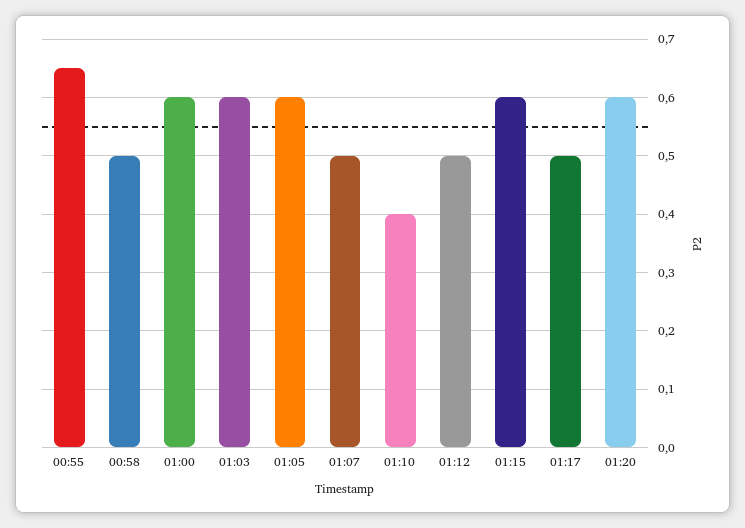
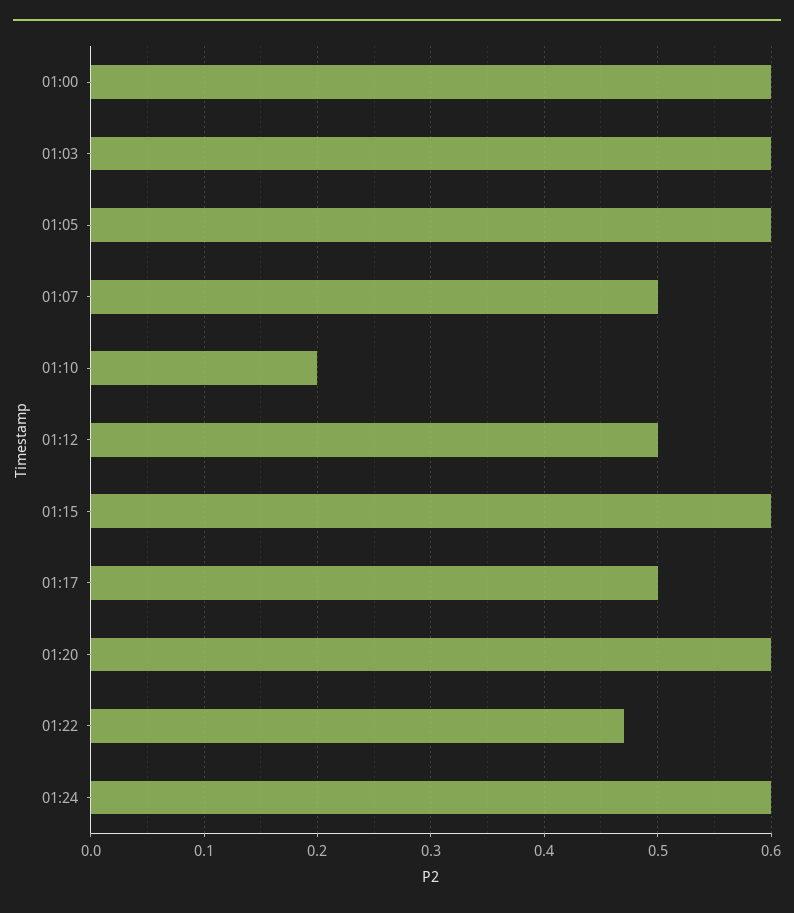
00:55: 0.65 -> none
00:58: 0.5 -> none
01:10: 0.4 -> 0.2
01:22: none -> 0.47
01:24: none -> 0.6

